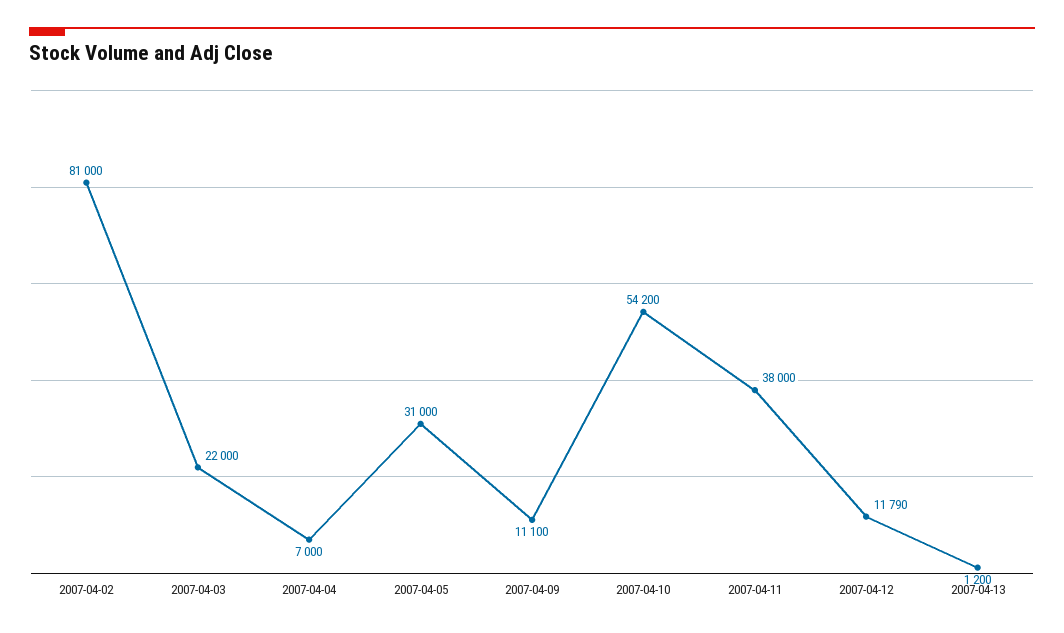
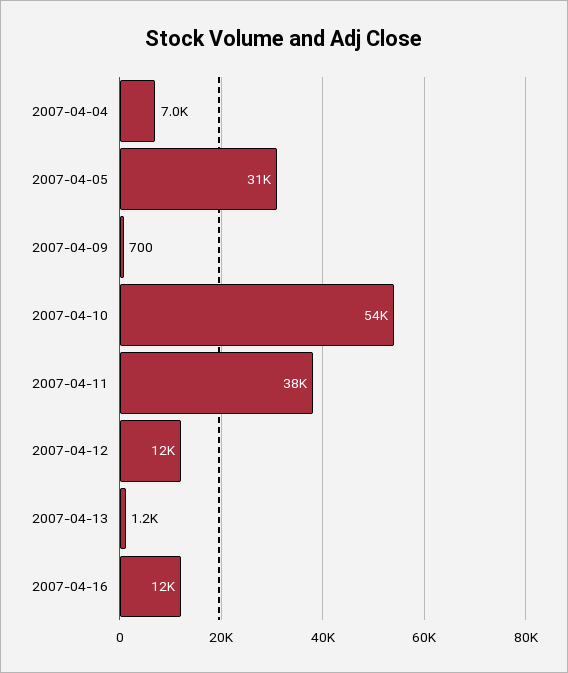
2007-04-02: 81000 -> none
2007-04-03: 22000 -> none
2007-04-09: 11100 -> 700
2007-04-16: none -> 12000

